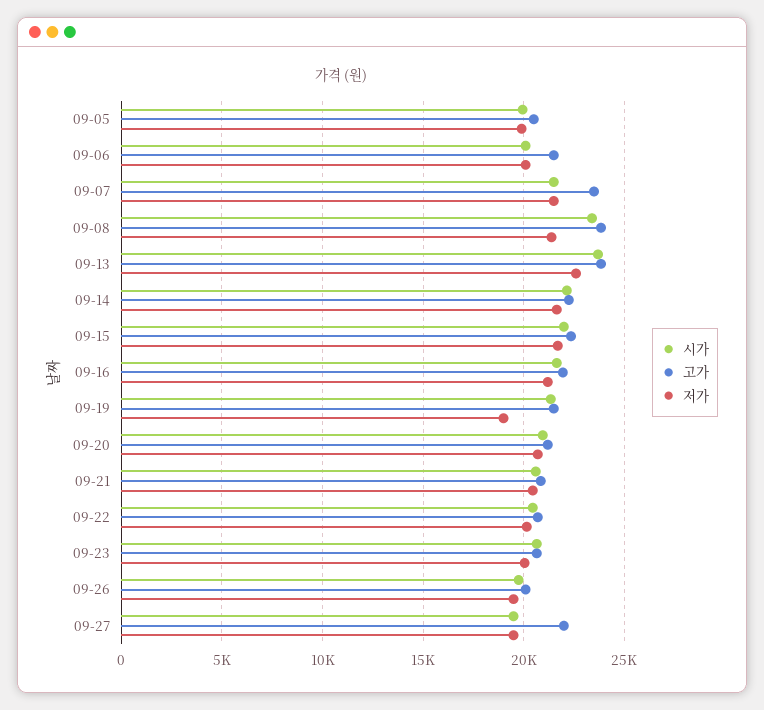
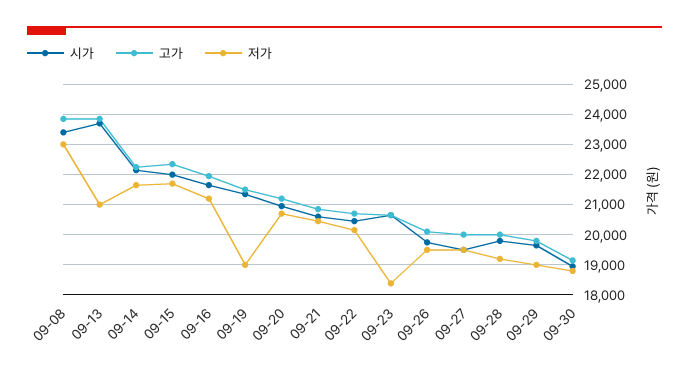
시가, 09-05: 20000 -> none
고가, 09-05: 20500 -> none
저가, 09-05: 20000 -> none
시가, 09-06: 20000 -> none
고가, 09-06: 21500 -> none
저가, 09-06: 20000 -> none
시가, 09-07: 21500 -> none
고가, 09-07: 23500 -> none
저가, 09-07: 21500 -> none
저가, 09-08: 21500 -> 23000
저가, 09-13: 22500 -> 21000
저가, 09-23: 20000 -> 18400
고가, 09-27: 22000 -> 20000
시가, 09-28: none -> 19800
고가, 09-28: none -> 20000
저가, 09-28: none -> 19200
시가, 09-29: none -> 19600
고가, 09-29: none -> 19800
저가, 09-29: none -> 19000
시가, 09-30: none -> 19000
고가, 09-30: none -> 19200
저가, 09-30: none -> 18800

